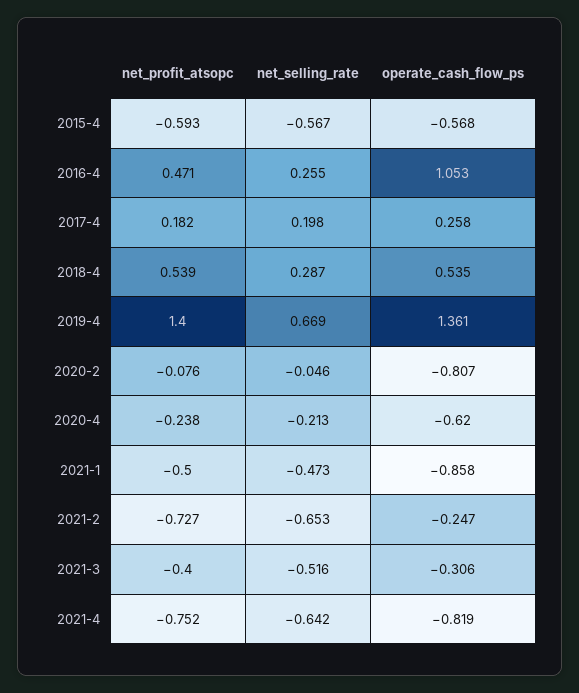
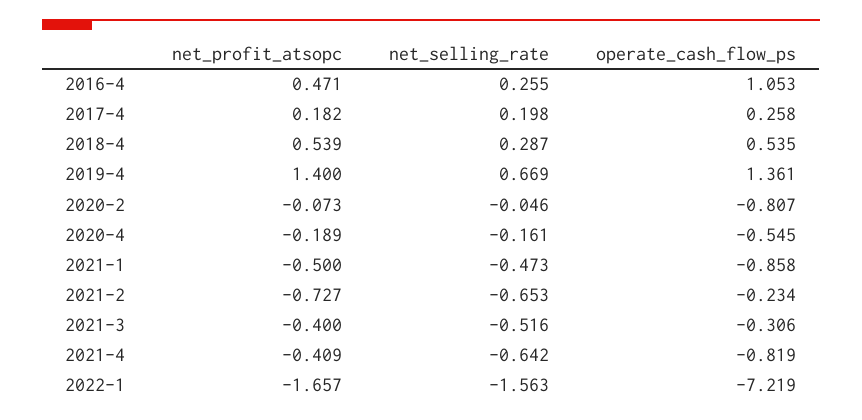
net_profit_atsopc, 2015-4: -0.593 -> none
net_selling_rate, 2015-4: -0.567 -> none
operate_cash_flow_ps, 2015-4: -0.568 -> none
net_profit_atsopc, 2020-2: -0.076 -> -0.073
net_profit_atsopc, 2020-4: -0.238 -> -0.189
net_selling_rate, 2020-4: -0.213 -> -0.161
operate_cash_flow_ps, 2020-4: -0.62 -> -0.545
operate_cash_flow_ps, 2021-2: -0.247 -> -0.234
net_profit_atsopc, 2021-4: -0.752 -> -0.409
net_profit_atsopc, 2022-1: none -> -1.657
net_selling_rate, 2022-1: none -> -1.563
operate_cash_flow_ps, 2022-1: none -> -7.219

